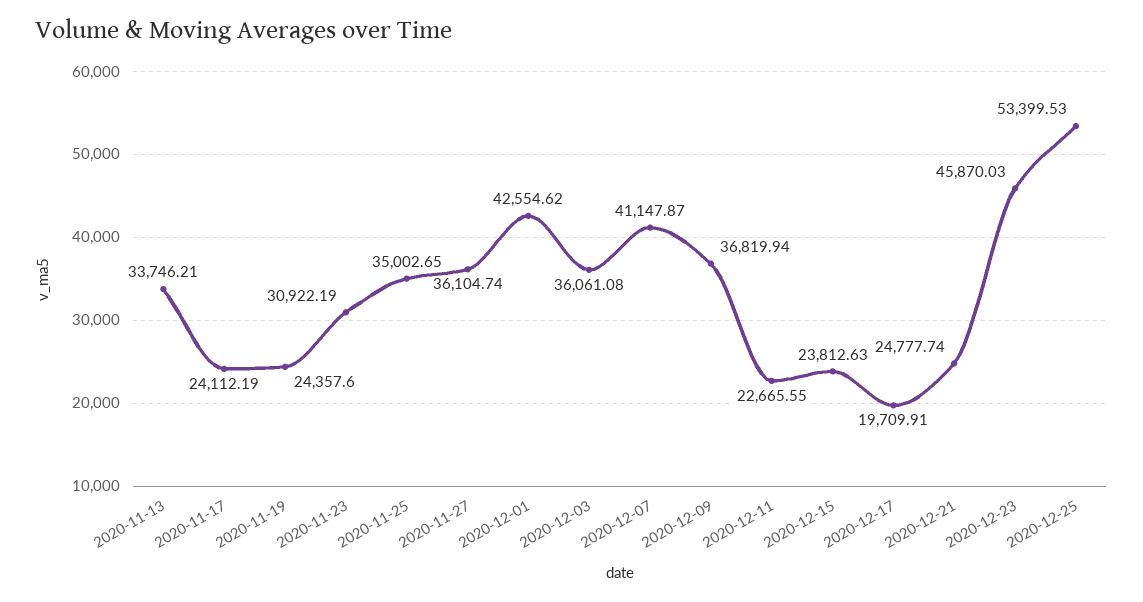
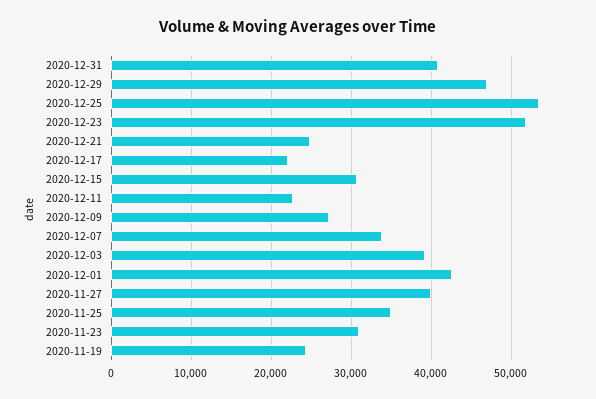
2020-11-13: 33746.21 -> none
2020-11-17: 24112.19 -> none
2020-11-27: 36104.74 -> 40000
2020-12-03: 36061.08 -> 39000
2020-12-07: 41147.87 -> 34000
2020-12-09: 36819.94 -> 27000
2020-12-15: 23812.63 -> 31000
2020-12-17: 19709.91 -> 22000
2020-12-23: 45870.03 -> 52000
2020-12-31: none -> 41000
2020-12-29: none -> 47000

